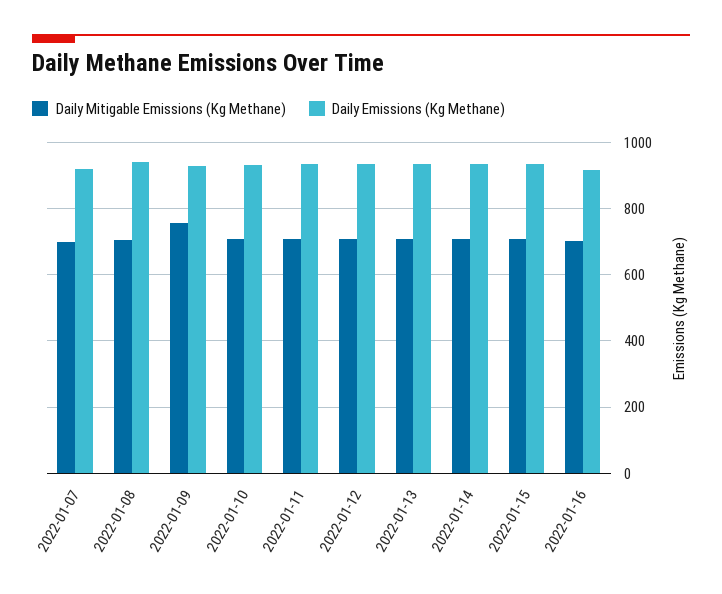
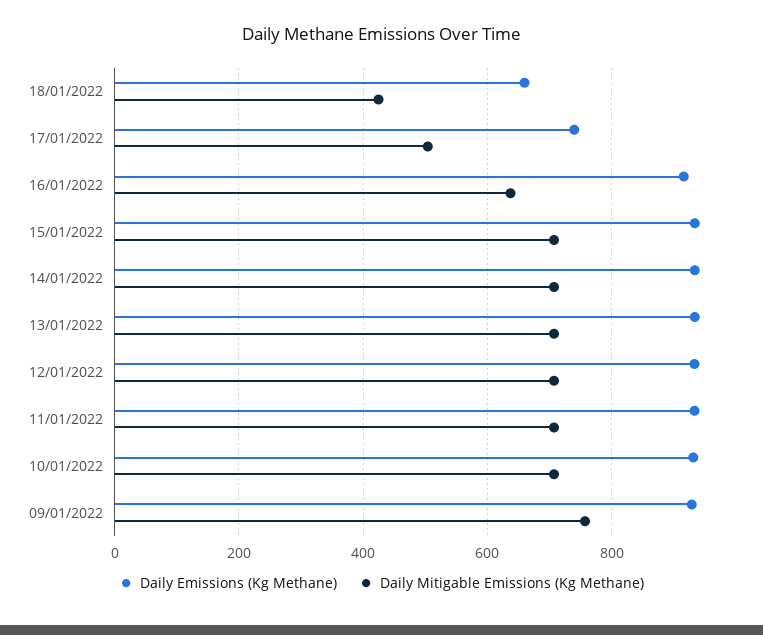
Daily Mitigable Emissions (Kg Methane), 2022-01-07: 700 -> none
Daily Emissions (Kg Methane), 2022-01-07: 920 -> none
Daily Mitigable Emissions (Kg Methane), 2022-01-08: 700 -> none
Daily Emissions (Kg Methane), 2022-01-08: 940 -> none
Daily Mitigable Emissions (Kg Methane), 2022-01-16: 700 -> 640
Daily Emissions (Kg Methane), 18/01/2022: none -> 660
Daily Mitigable Emissions (Kg Methane), 18/01/2022: none -> 420
Daily Emissions (Kg Methane), 17/01/2022: none -> 740
Daily Mitigable Emissions (Kg Methane), 17/01/2022: none -> 500

